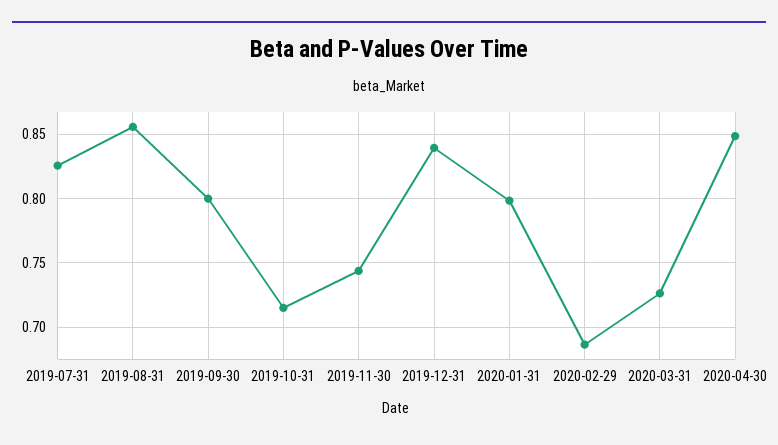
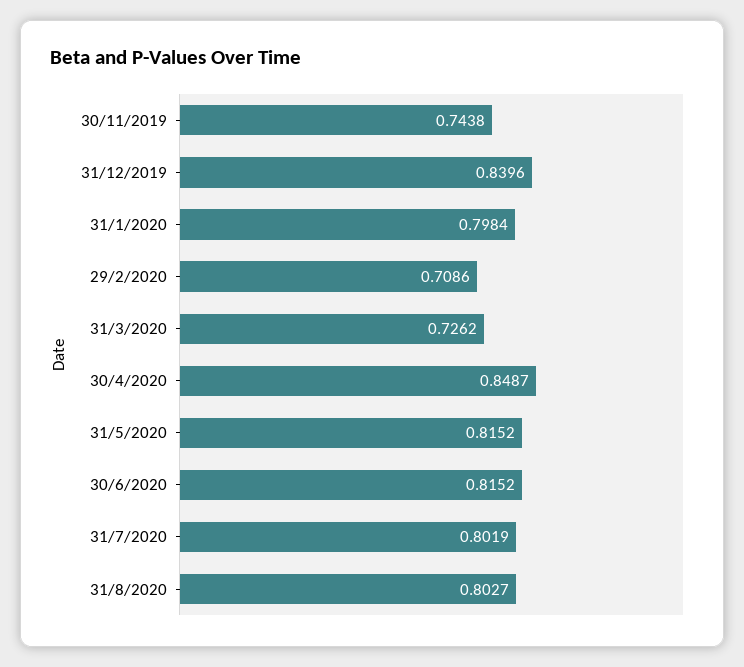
2019-07-31: 0.825 -> none
2019-08-31: 0.855 -> none
2019-09-30: 0.8 -> none
2019-10-31: 0.715 -> none
2020-02-29: 0.685 -> 0.7086
31/5/2020: none -> 0.8152
30/6/2020: none -> 0.8152
31/7/2020: none -> 0.8019
31/8/2020: none -> 0.8027

